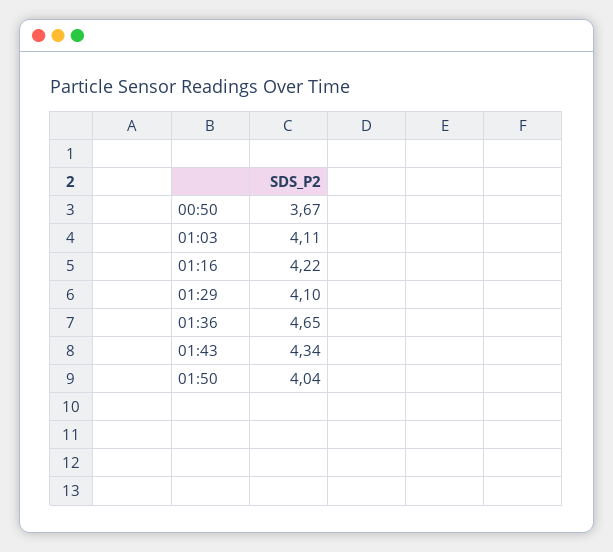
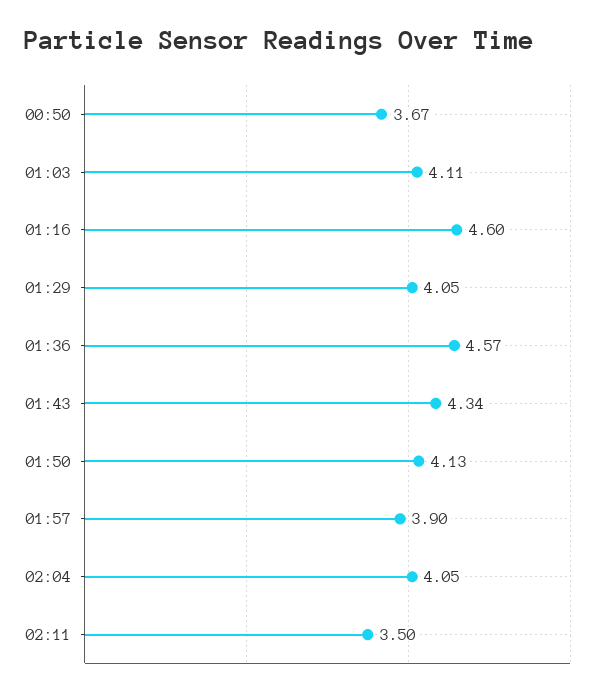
01:16: 4.22 -> 4.6
01:29: 4.1 -> 4.05
01:36: 4.65 -> 4.57
01:50: 4.04 -> 4.13
01:57: none -> 3.9
02:04: none -> 4.05
02:11: none -> 3.5

